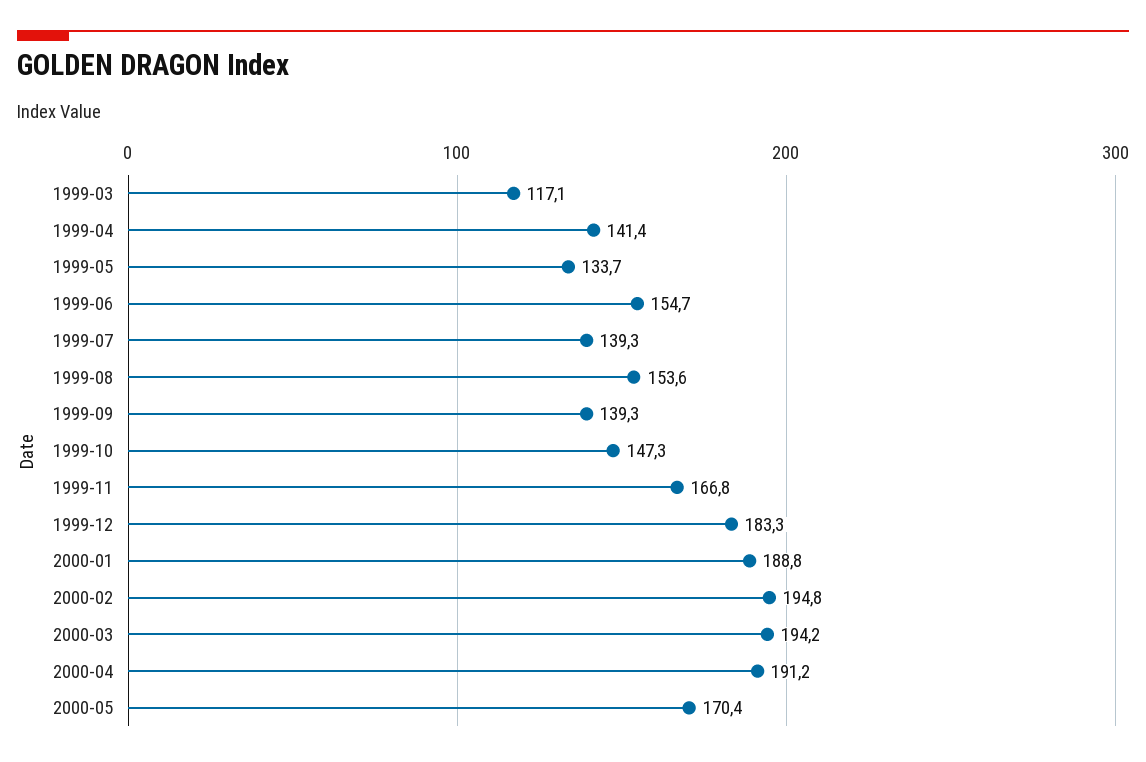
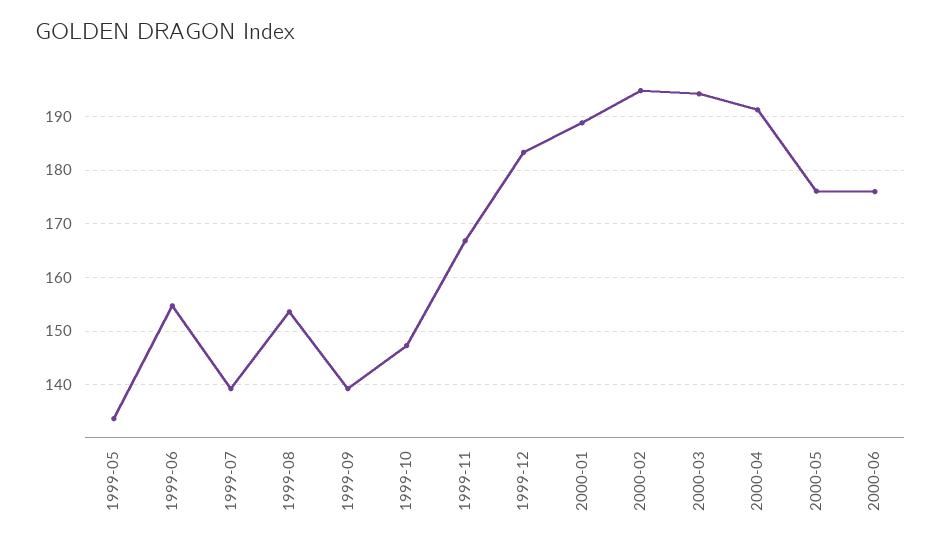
1999-03: 117.1 -> none
1999-04: 141.4 -> none
2000-05: 170.4 -> 176
2000-06: none -> 176

